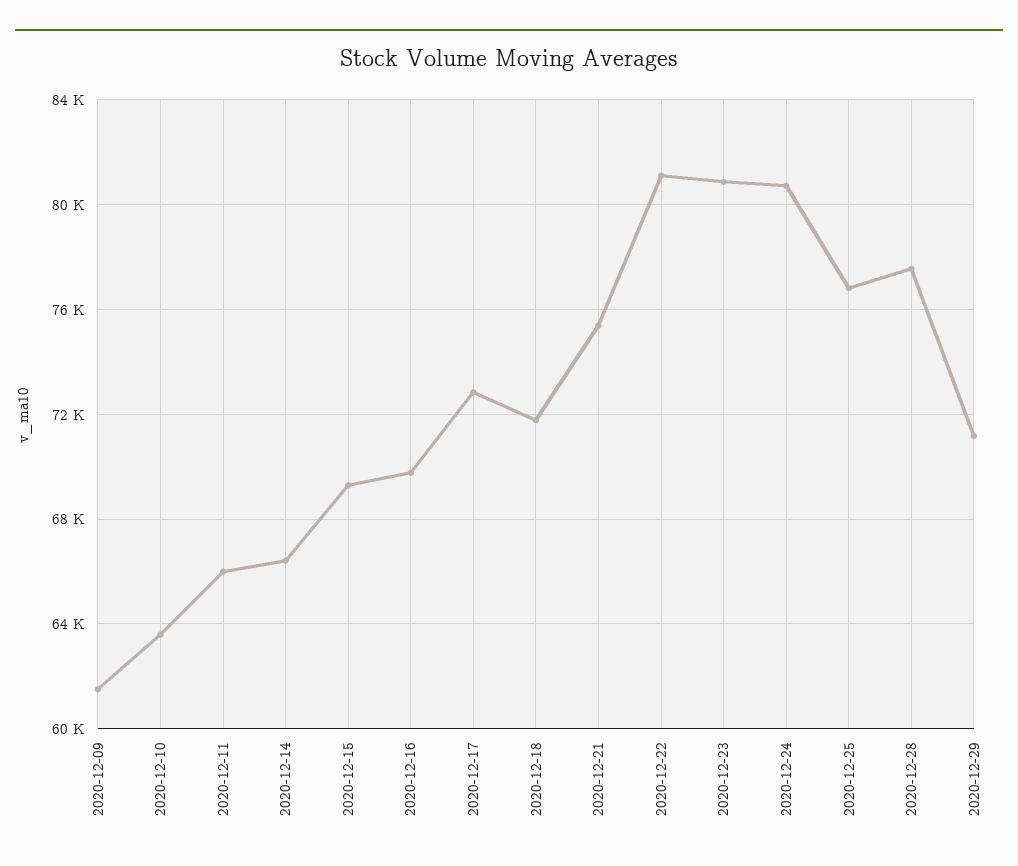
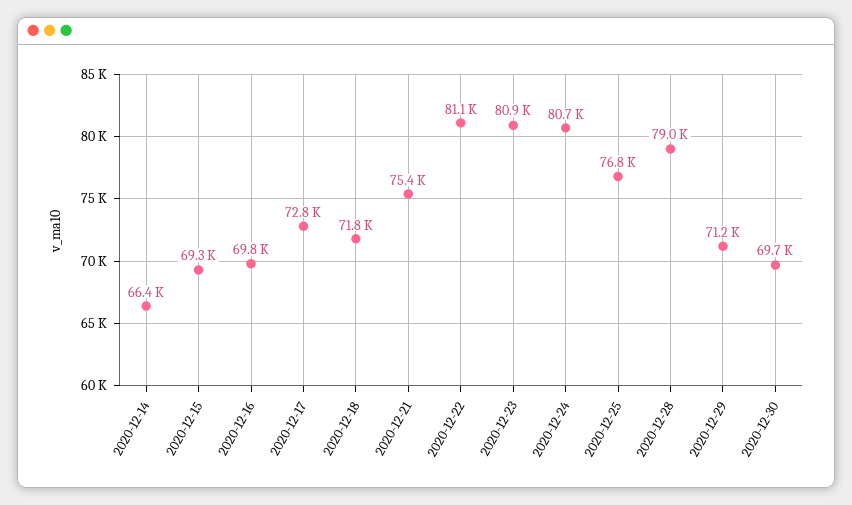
2020-12-09: 61500 -> none
2020-12-10: 63500 -> none
2020-12-11: 66000 -> none
2020-12-28: 77500 -> 79000
2020-12-30: none -> 69700

